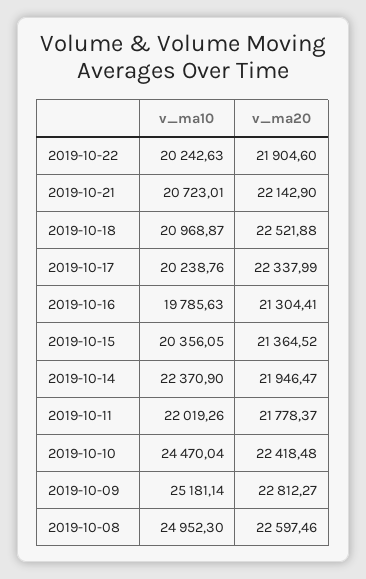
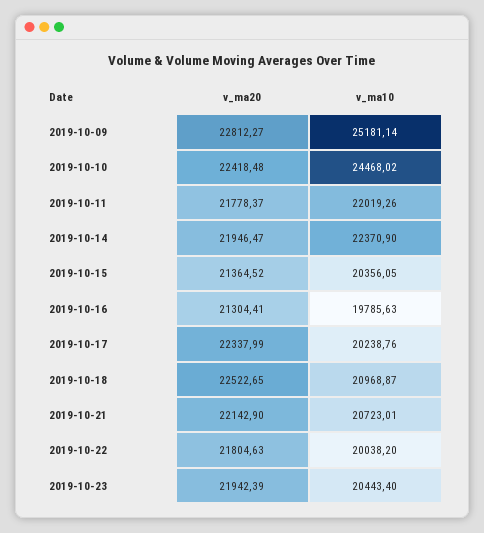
v_ma10, 2019-10-22: 20242.63 -> 20038.2
v_ma20, 2019-10-22: 21904.6 -> 21804.63
v_ma20, 2019-10-18: 22521.88 -> 22522.65
v_ma10, 2019-10-10: 24470.04 -> 24468.02
v_ma10, 2019-10-08: 24952.3 -> none
v_ma20, 2019-10-08: 22597.46 -> none
v_ma20, 2019-10-23: none -> 21942.39
v_ma10, 2019-10-23: none -> 20443.4

